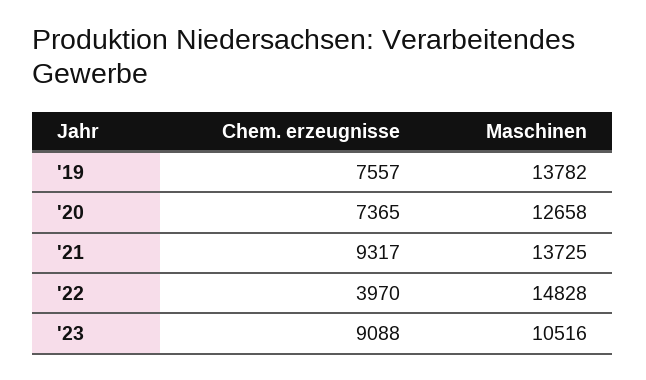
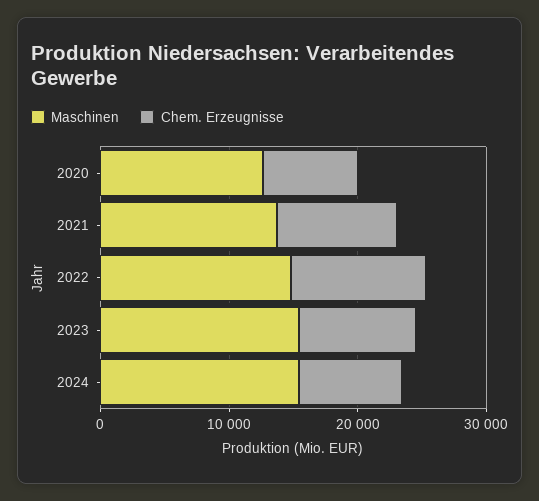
Chem. erzeugnisse, '19: 7557 -> none
Maschinen, '19: 13782 -> none
Chem. erzeugnisse, '22: 3970 -> 10000
Maschinen, '23: 10516 -> 16000
Maschinen, 2024: none -> 16000
Chem. erzeugnisse, 2024: none -> 8000

